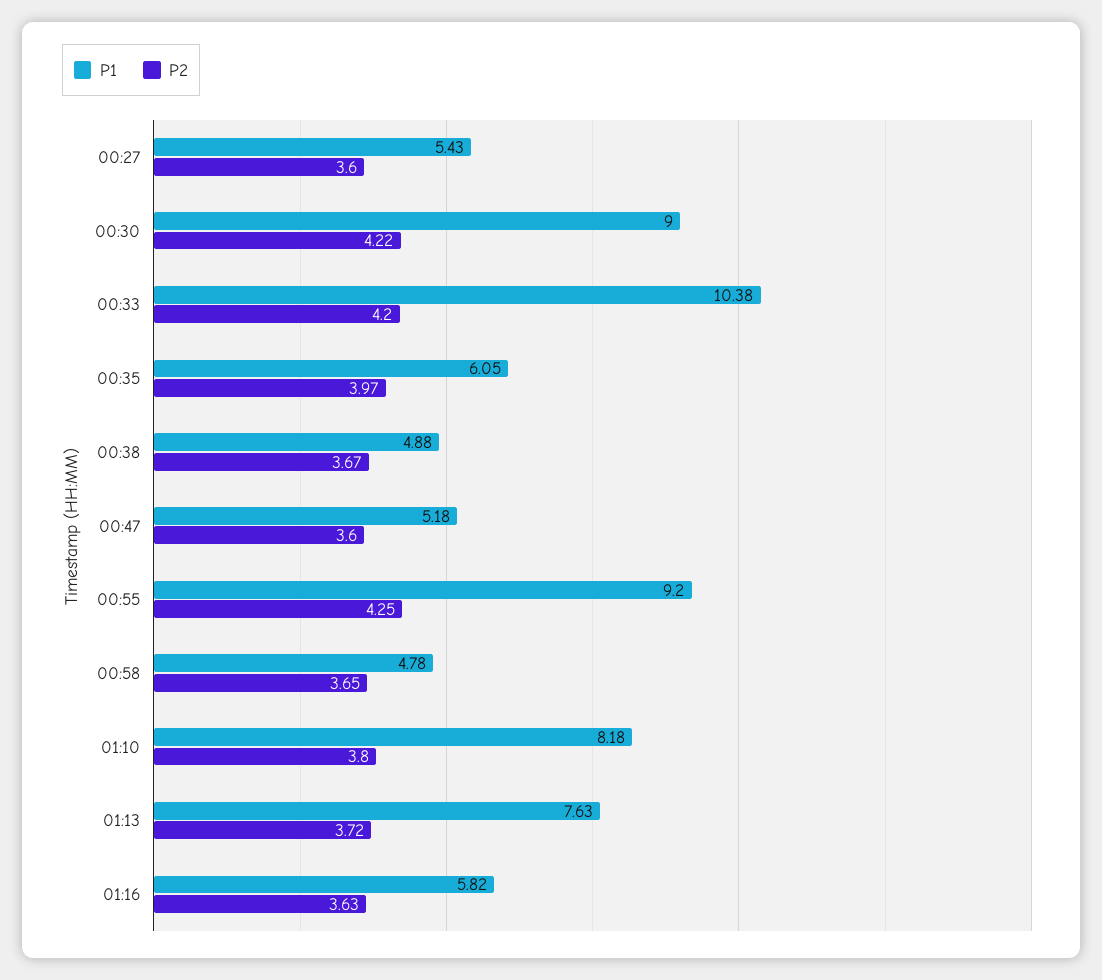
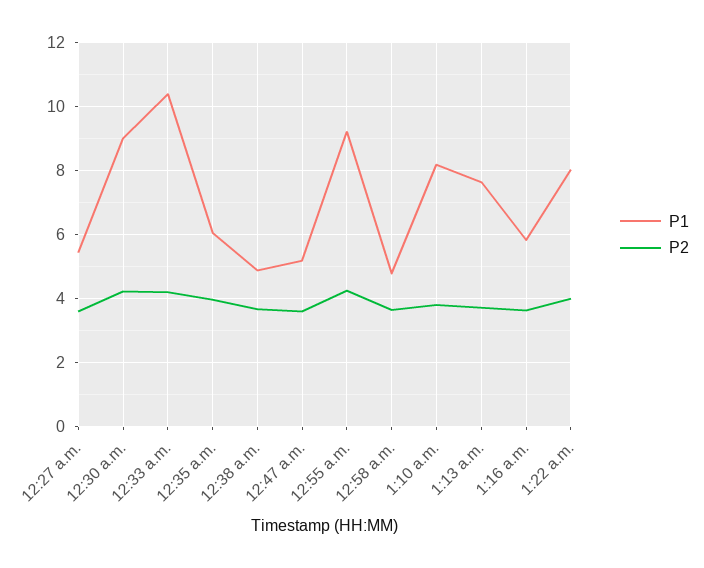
P1, 1:22 a.m.: none -> 8
P2, 1:22 a.m.: none -> 4

